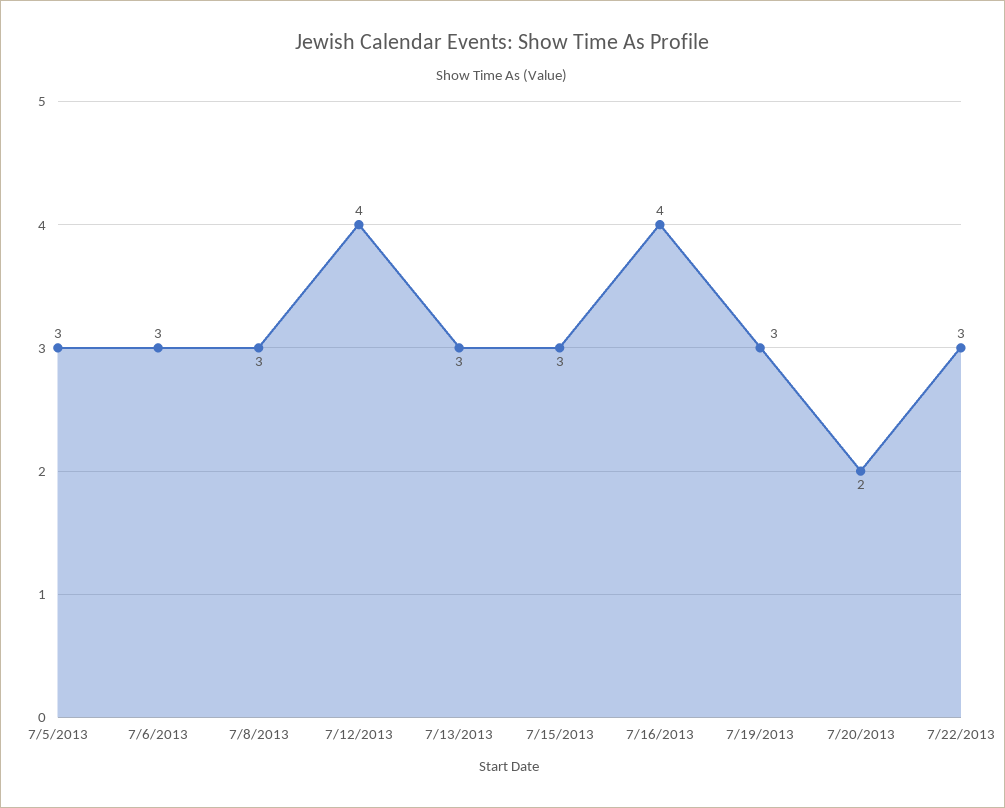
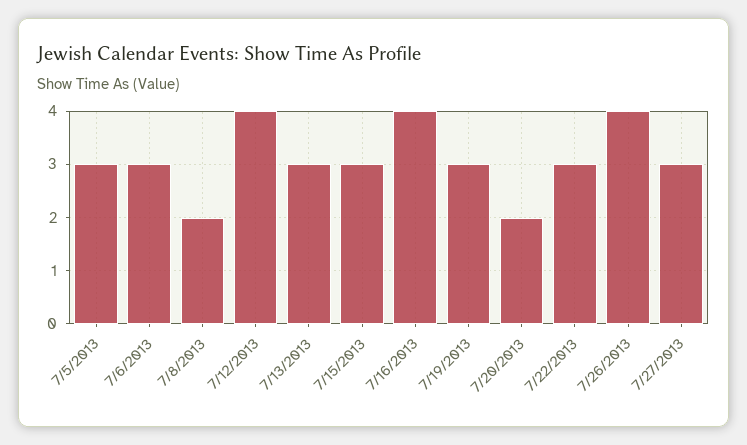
7/8/2013: 3 -> 2
7/26/2013: none -> 4
7/27/2013: none -> 3

